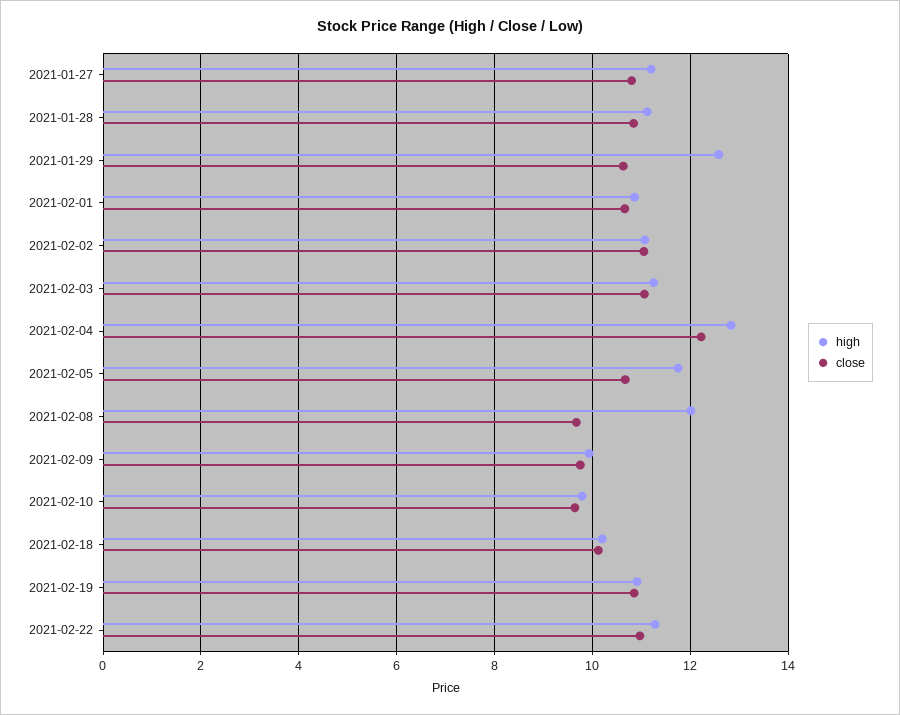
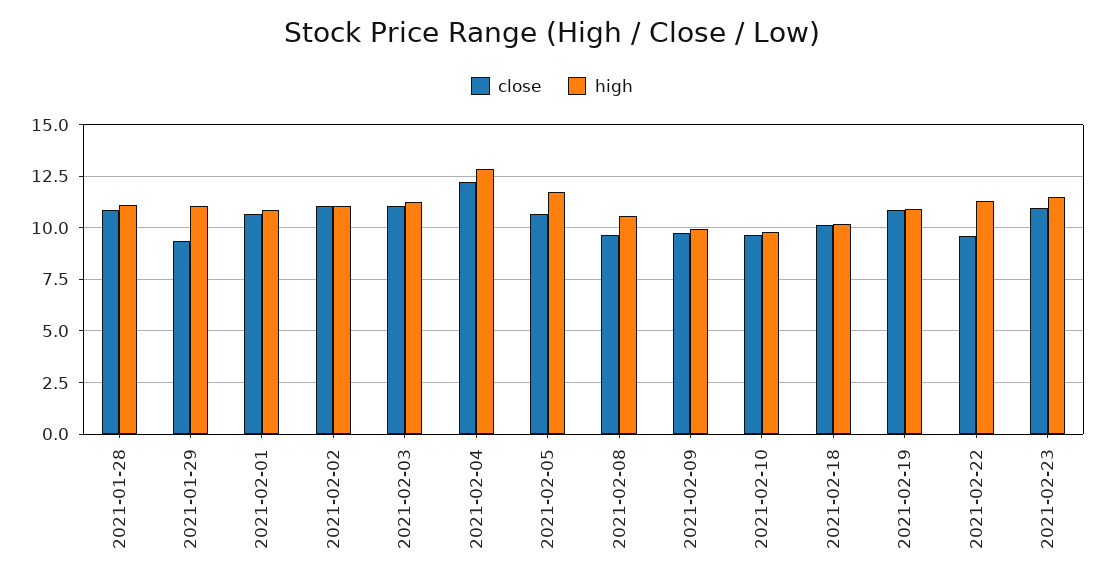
high, 2021-01-27: 11.2 -> none
close, 2021-01-27: 10.8 -> none
high, 2021-01-29: 12.6 -> 11
close, 2021-01-29: 10.6 -> 9.5
high, 2021-02-08: 12 -> 10.5
close, 2021-02-22: 11 -> 9.5
close, 2021-02-23: none -> 11
high, 2021-02-23: none -> 11.5

